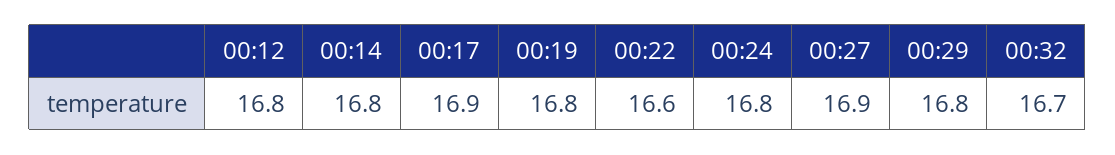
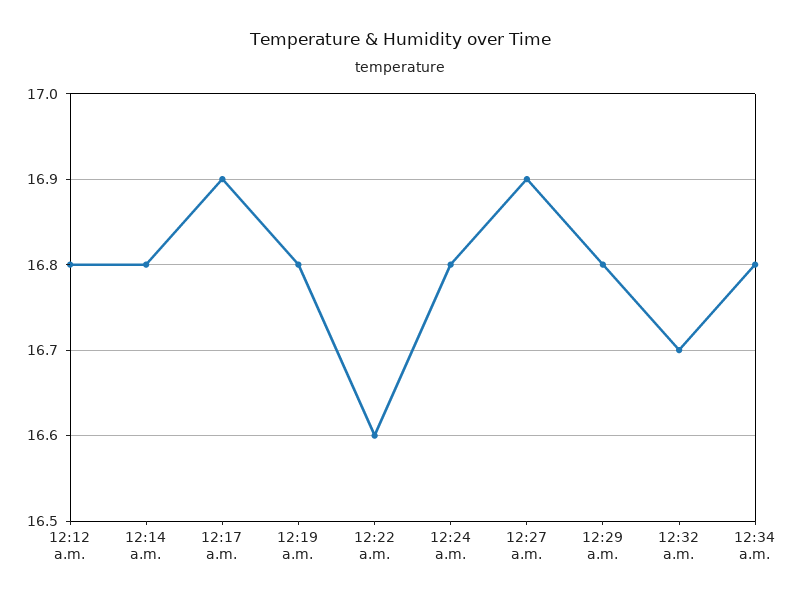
12:34 a.m.: none -> 16.8

